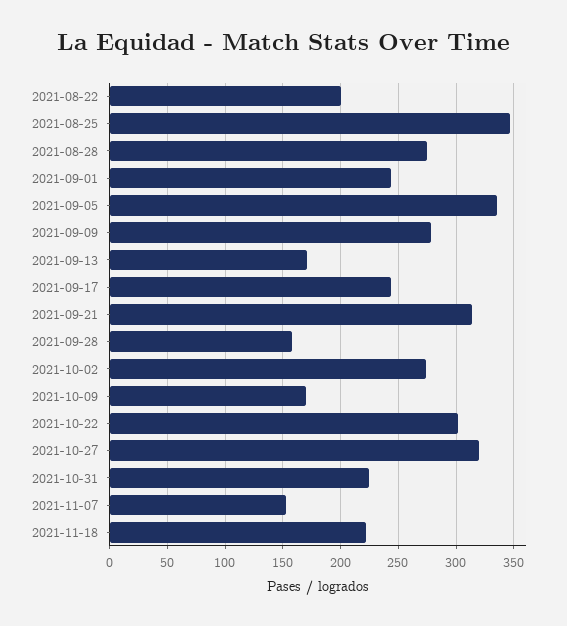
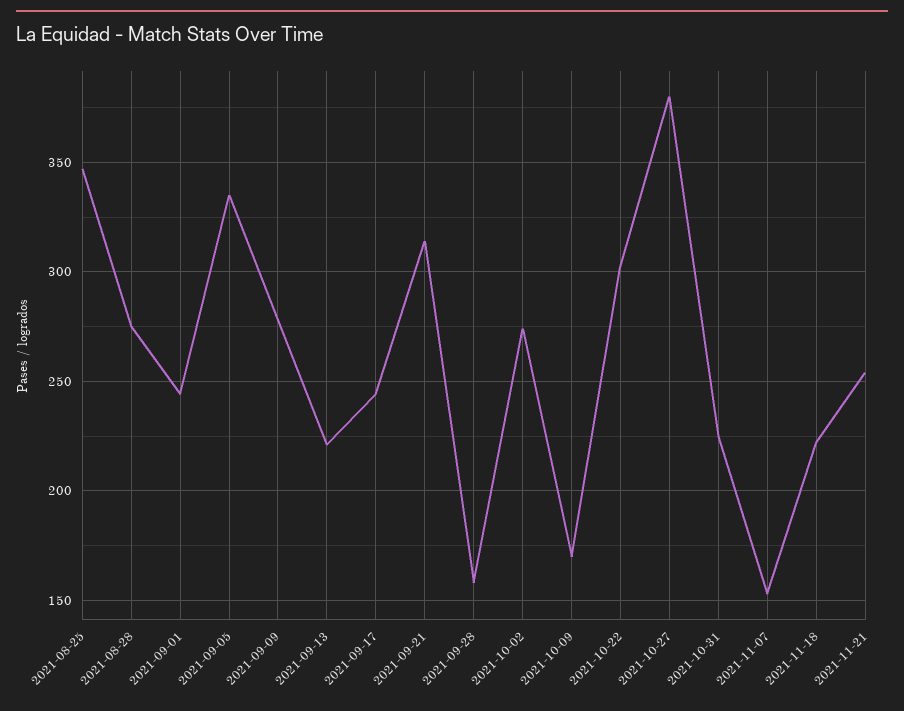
2021-08-22: 200 -> none
2021-09-13: 170 -> 220
2021-10-27: 320 -> 380
2021-11-21: none -> 255

